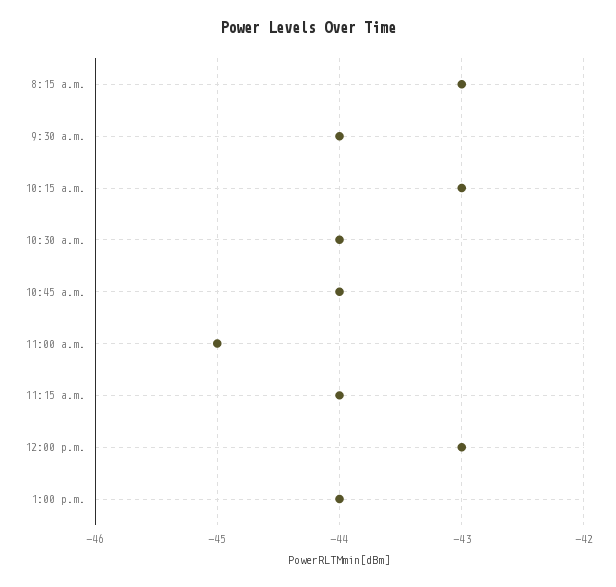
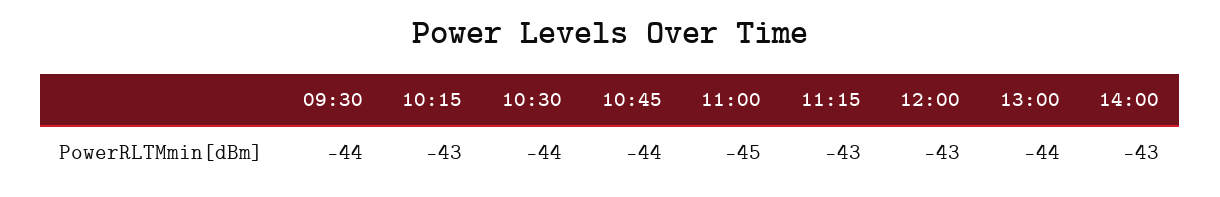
8:15 a.m.: -43 -> none
11:15 a.m.: -44 -> -43
14:00: none -> -43

